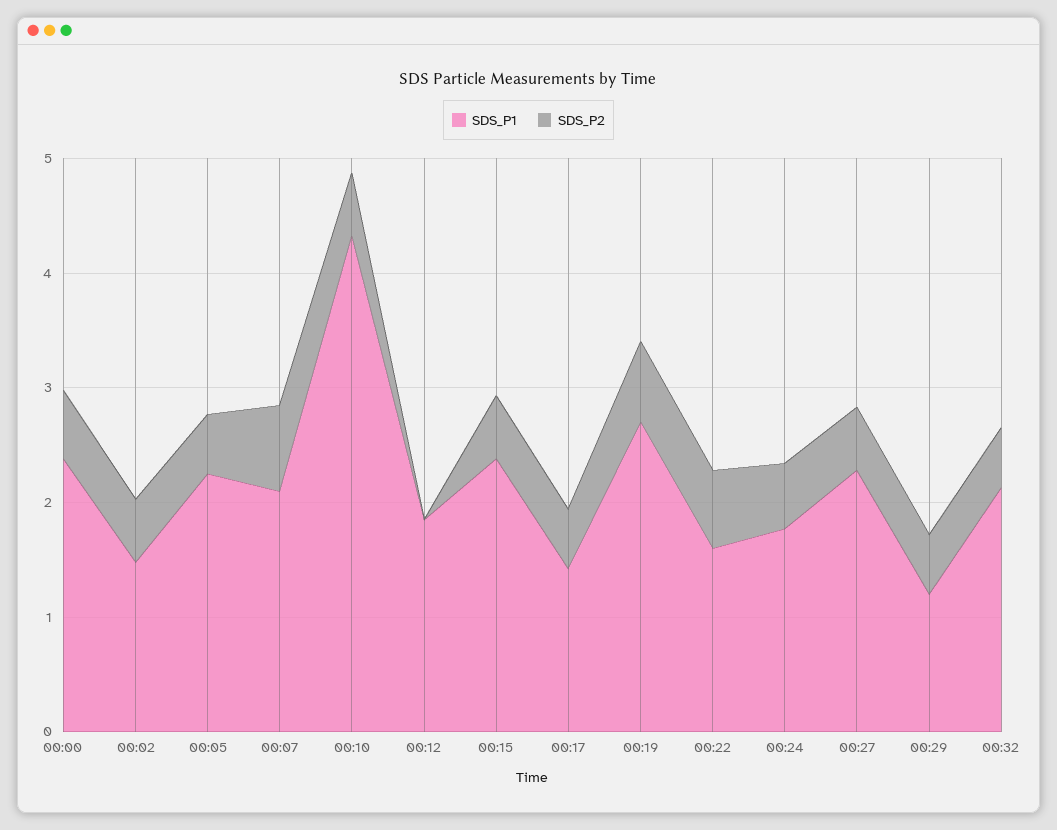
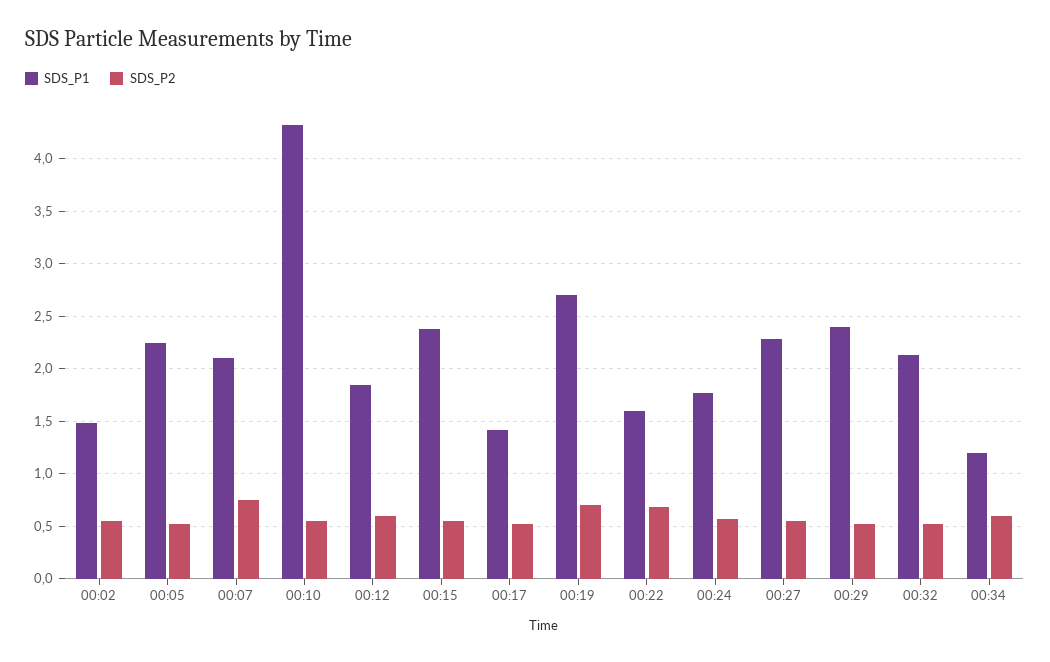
SDS_P1, 00:00: 2.4 -> none
SDS_P2, 00:00: 0.6 -> none
SDS_P2, 00:12: 0 -> 0.6
SDS_P1, 00:29: 1.2 -> 2.4
SDS_P1, 00:34: none -> 1.2
SDS_P2, 00:34: none -> 0.6

